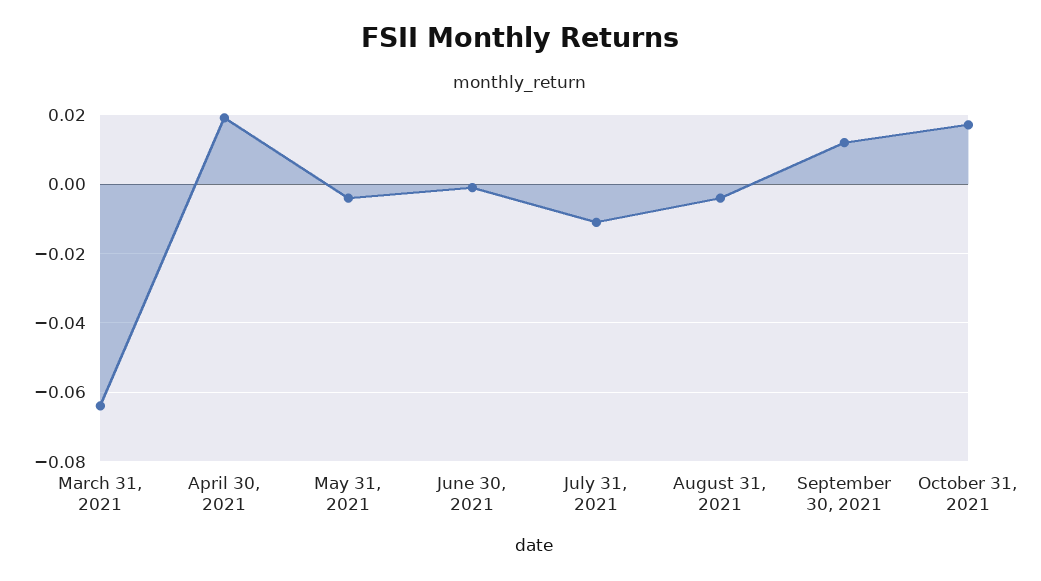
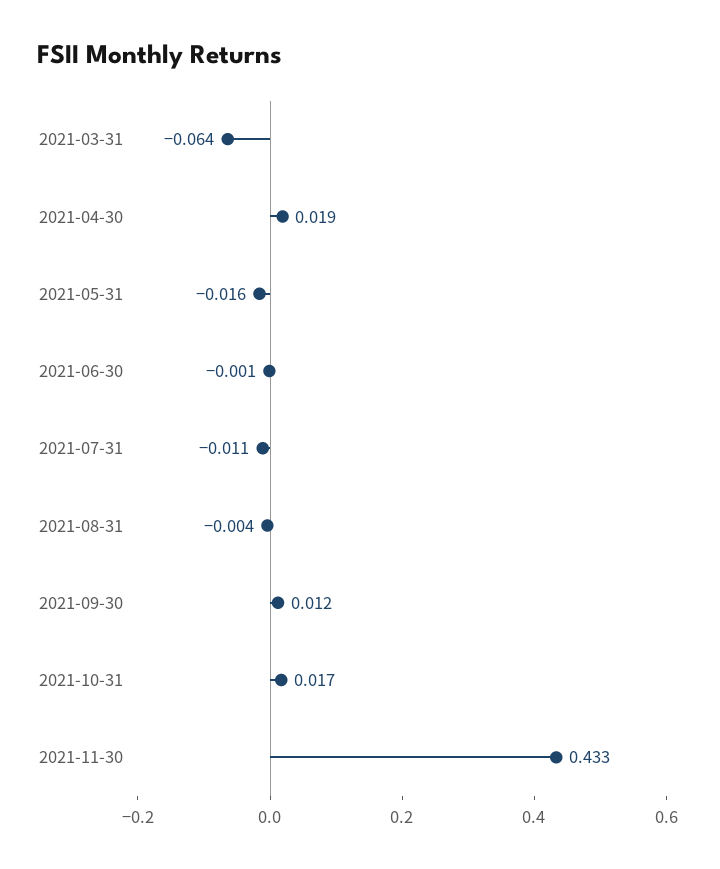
May 31, 2021: -0.004 -> -0.016
2021-11-30: none -> 0.433

